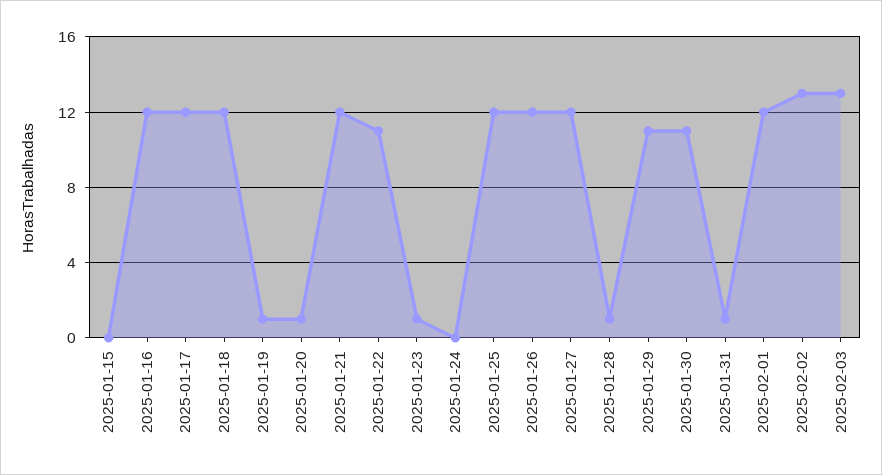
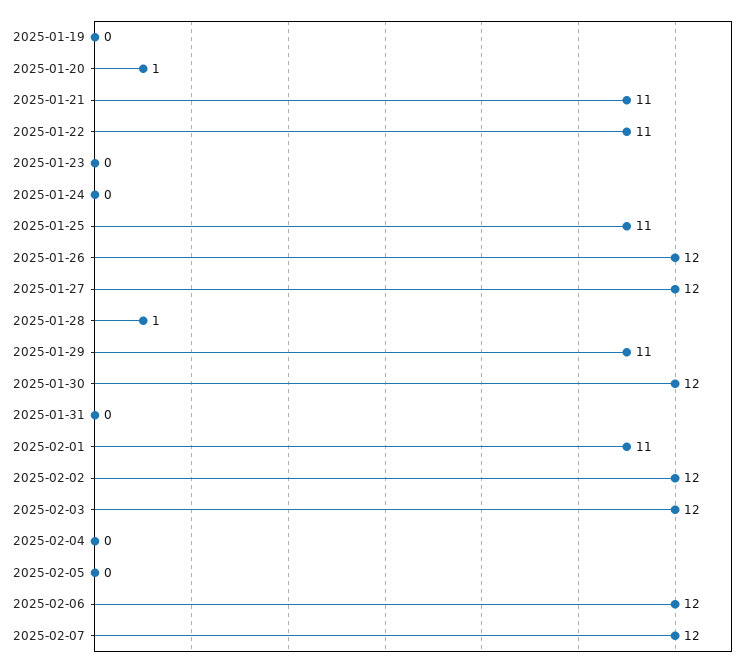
2025-01-15: 0 -> none
2025-01-16: 12 -> none
2025-01-17: 12 -> none
2025-01-18: 12 -> none
2025-01-19: 1 -> 0
2025-01-21: 12 -> 11
2025-01-23: 1 -> 0
2025-01-25: 12 -> 11
2025-01-30: 11 -> 12
2025-01-31: 1 -> 0
2025-02-01: 12 -> 11
2025-02-02: 13 -> 12
2025-02-03: 13 -> 12
2025-02-04: none -> 0
2025-02-05: none -> 0
2025-02-06: none -> 12
2025-02-07: none -> 12

